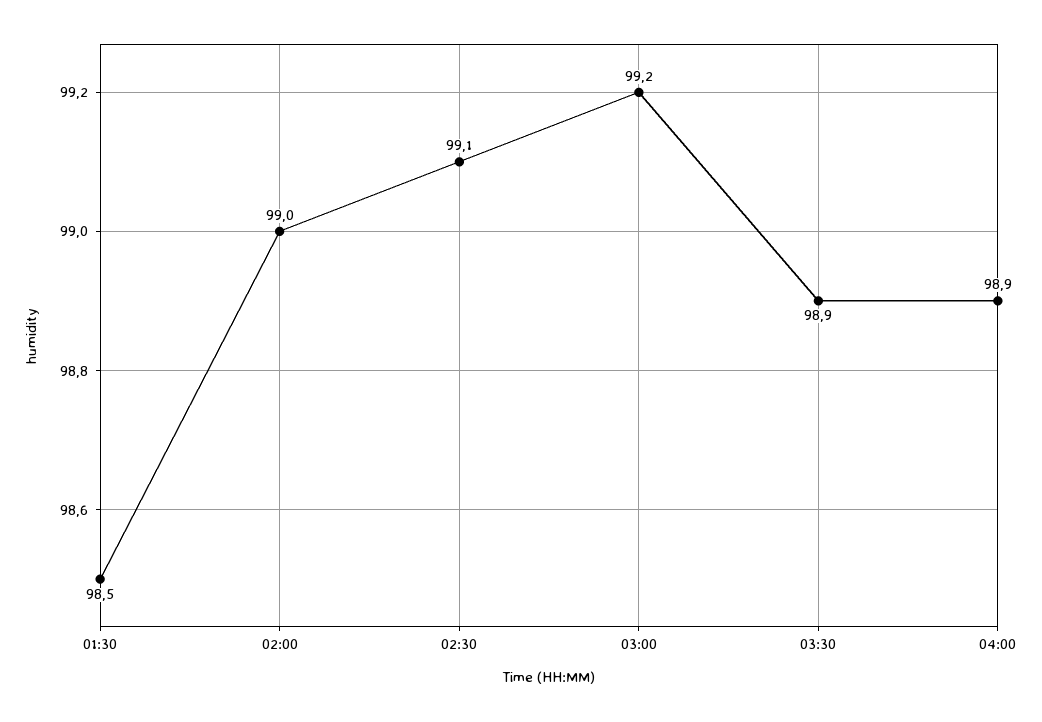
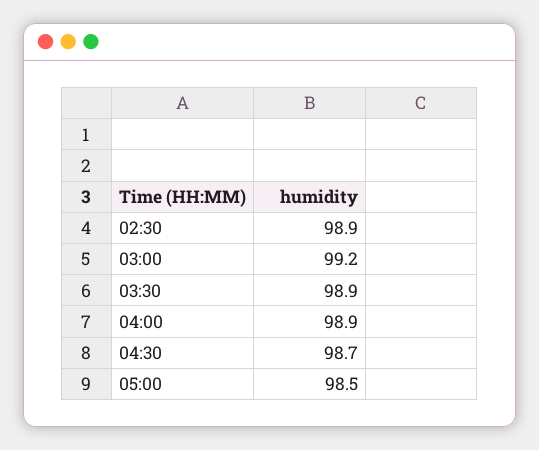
01:30: 98.5 -> none
02:00: 99 -> none
02:30: 99.1 -> 98.9
04:30: none -> 98.7
05:00: none -> 98.5

